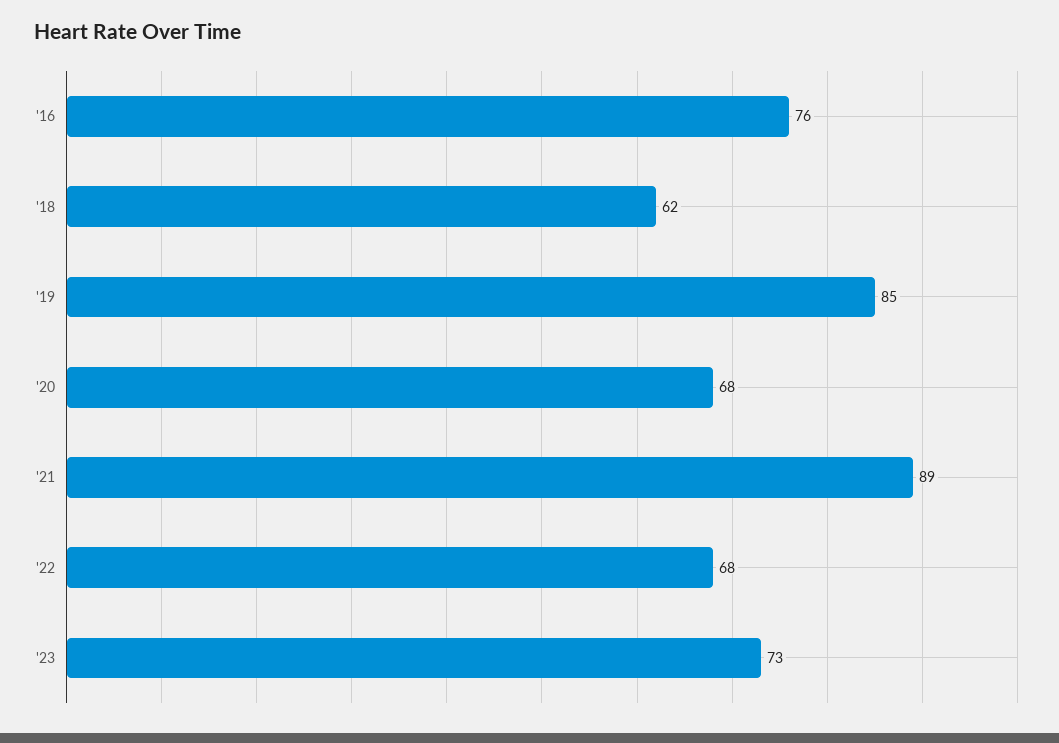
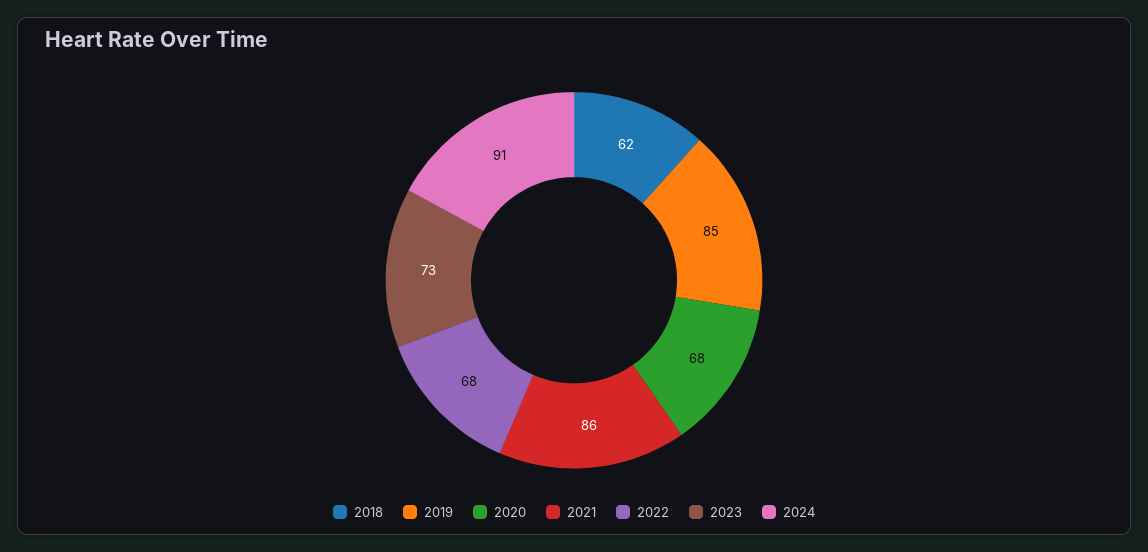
'16: 76 -> none
'21: 89 -> 86
2024: none -> 91

